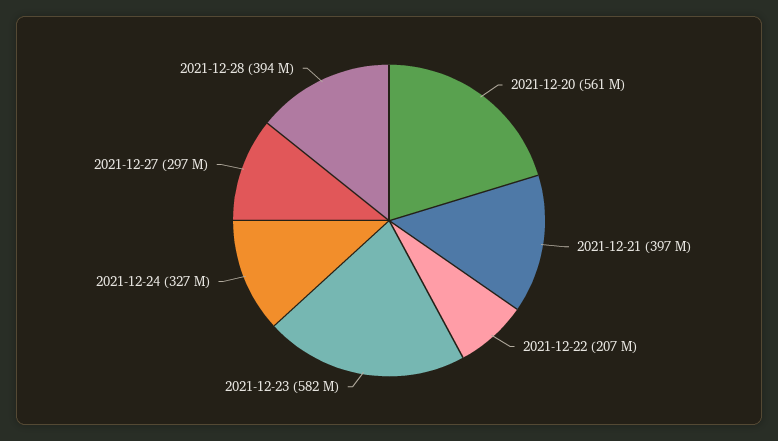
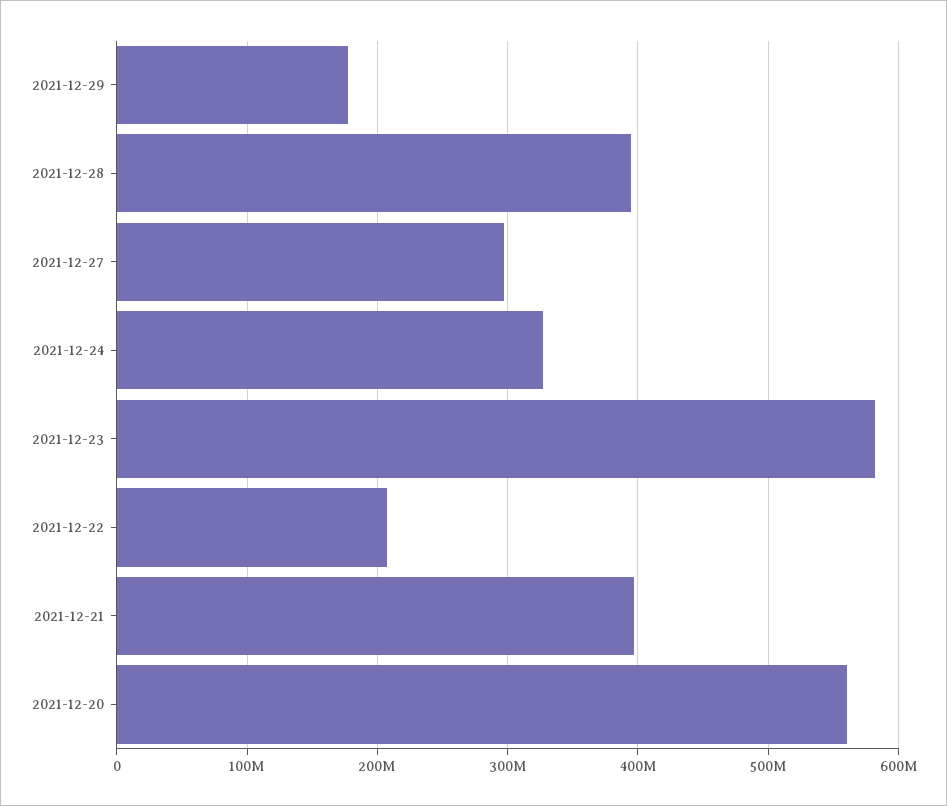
2021-12-29: none -> 180000000

